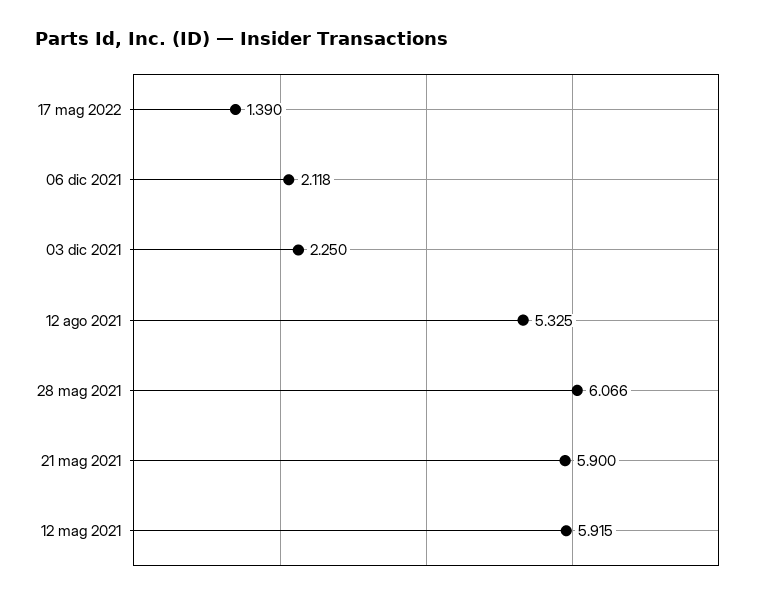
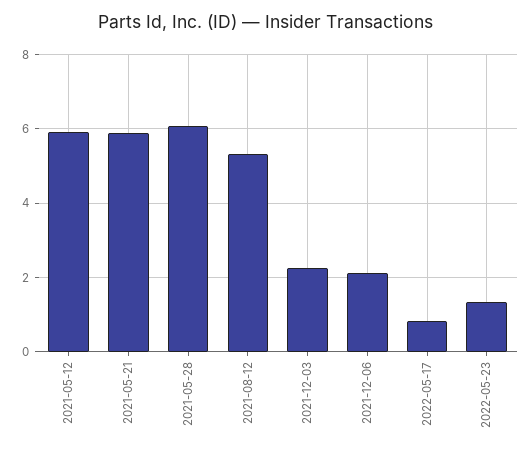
17 mag 2022: 1.39 -> 0.8
2022-05-23: none -> 1.4

